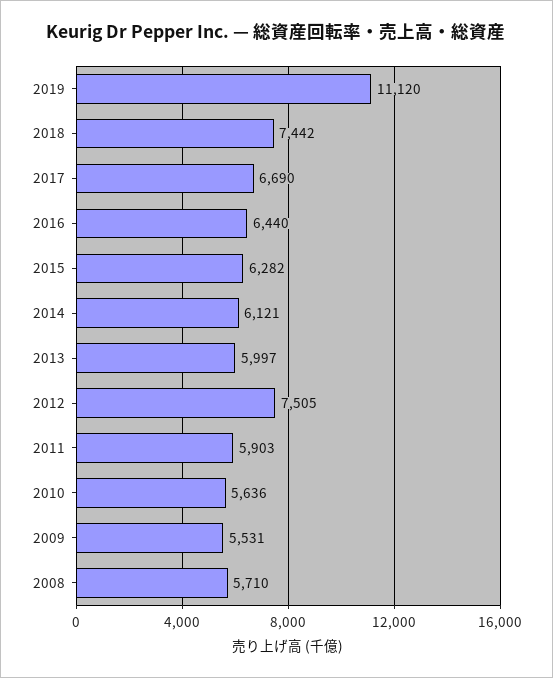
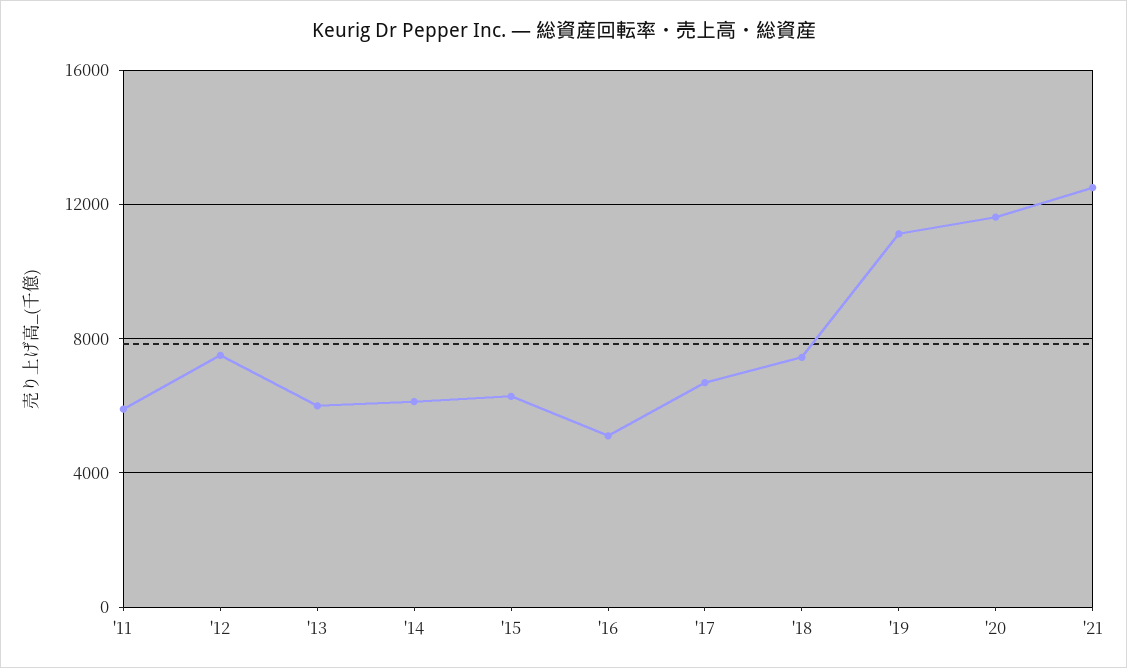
2016: 6440 -> 5000
2010: 5636 -> none
2009: 5531 -> none
2008: 5710 -> none
'20: none -> 11500
'21: none -> 12500

